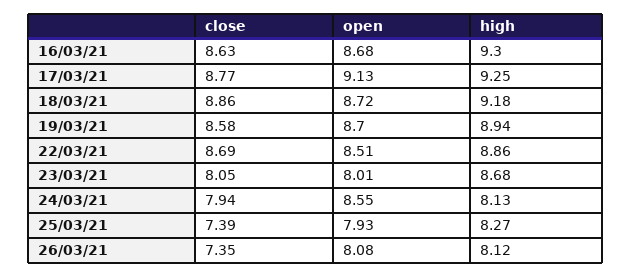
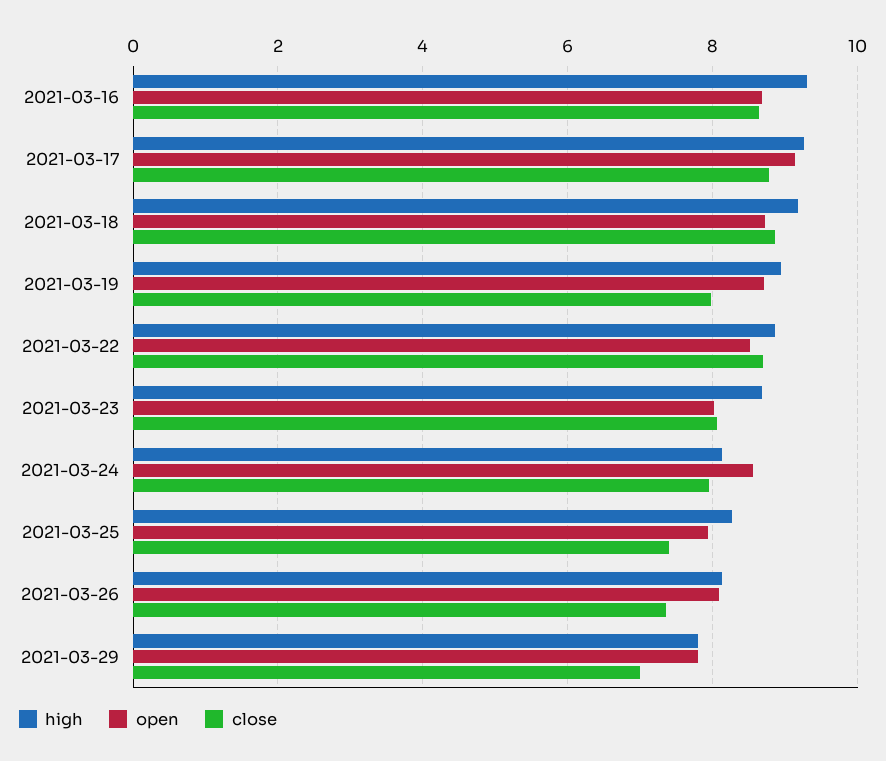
close, 19/03/21: 8.58 -> 8
high, 2021-03-29: none -> 7.8
open, 2021-03-29: none -> 7.8
close, 2021-03-29: none -> 7

